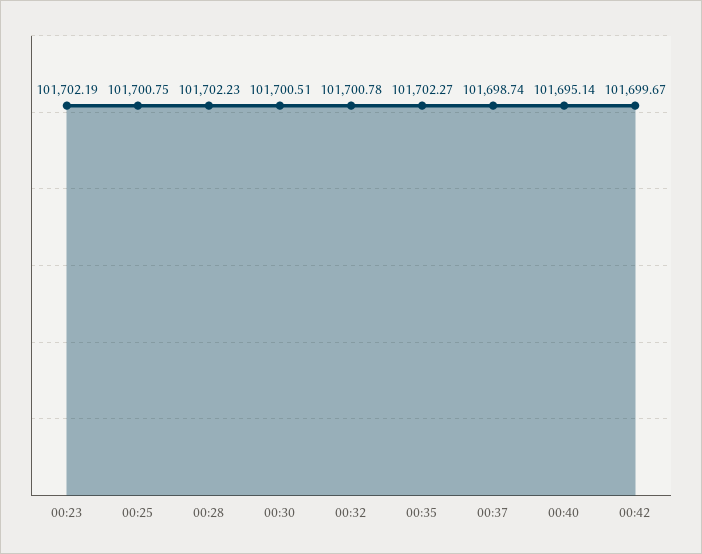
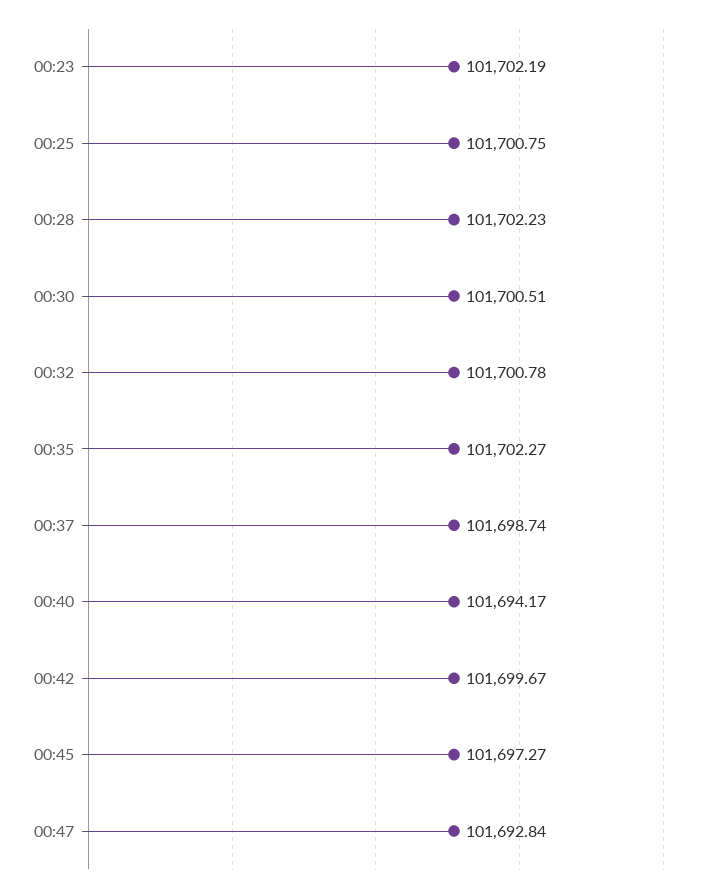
00:40: 101695.14 -> 101694.17
00:45: none -> 101697.27
00:47: none -> 101692.84

